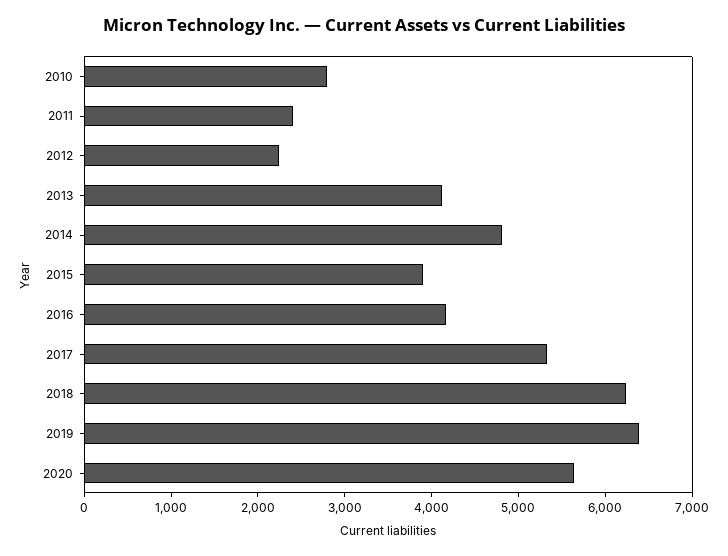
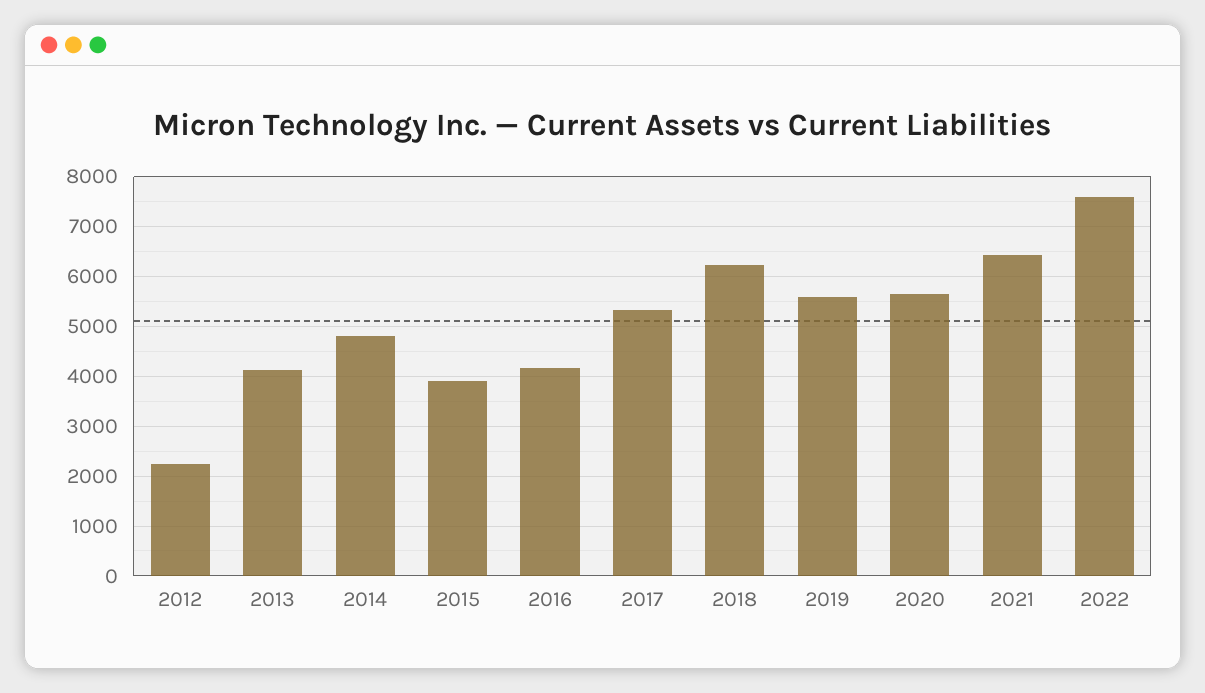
2010: 2800 -> none
2011: 2400 -> none
2019: 6400 -> 5600
2021: none -> 6400
2022: none -> 7600

